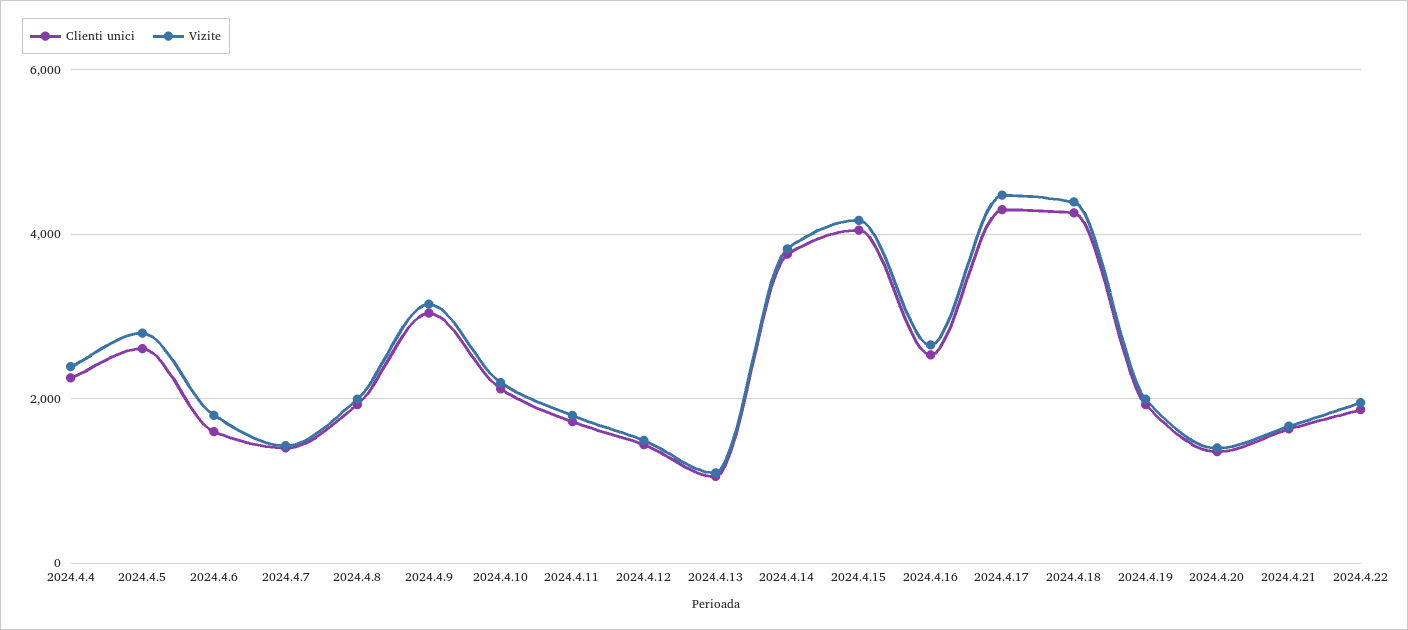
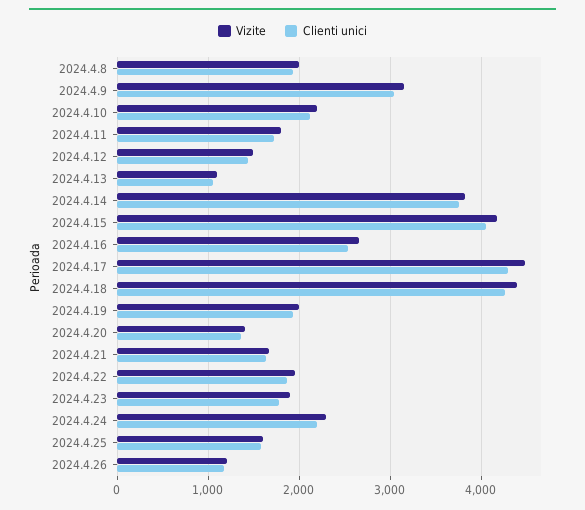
Clienti unici, 2024.4.4: 2200 -> none
Vizite, 2024.4.4: 2400 -> none
Clienti unici, 2024.4.5: 2600 -> none
Vizite, 2024.4.5: 2800 -> none
Clienti unici, 2024.4.6: 1600 -> none
Vizite, 2024.4.6: 1800 -> none
Clienti unici, 2024.4.7: 1400 -> none
Vizite, 2024.4.7: 1400 -> none
Vizite, 2024.4.23: none -> 1900
Clienti unici, 2024.4.23: none -> 1800
Vizite, 2024.4.24: none -> 2300
Clienti unici, 2024.4.24: none -> 2200
Vizite, 2024.4.25: none -> 1600
Clienti unici, 2024.4.25: none -> 1600
Vizite, 2024.4.26: none -> 1200
Clienti unici, 2024.4.26: none -> 1200

